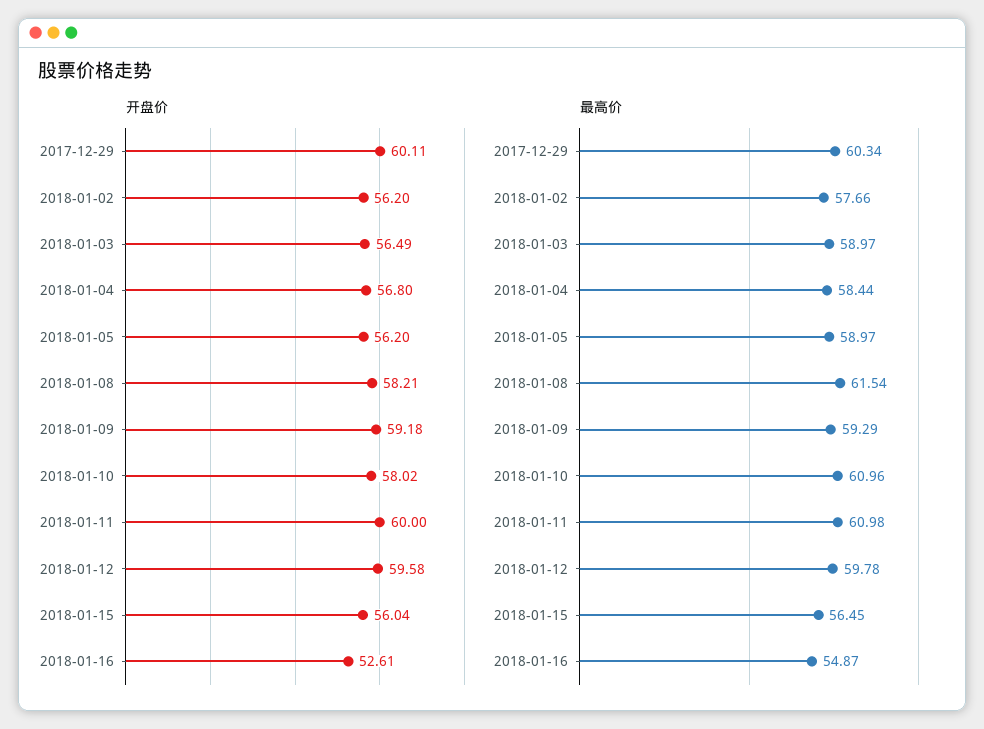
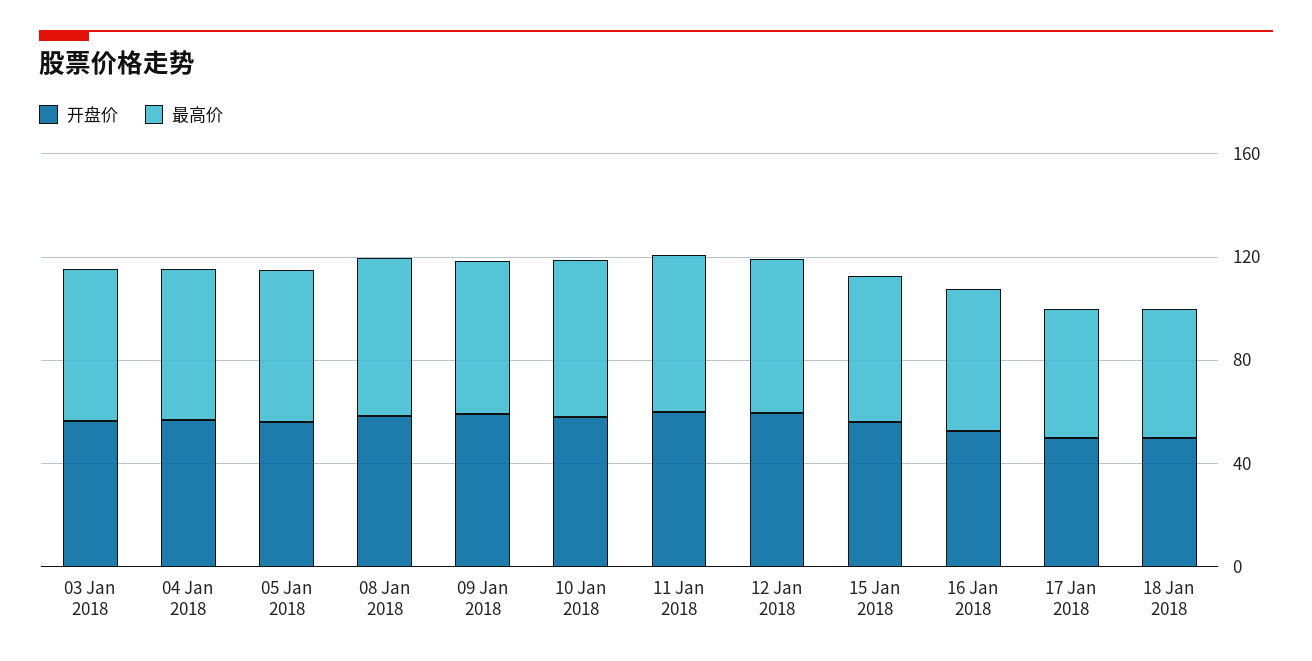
开盘价, 2017-12-29: 60.11 -> none
开盘价, 2018-01-02: 56.2 -> none
最高价, 2017-12-29: 60.34 -> none
最高价, 2018-01-02: 57.66 -> none
开盘价, 17 Jan 2018: none -> 50
最高价, 17 Jan 2018: none -> 50
开盘价, 18 Jan 2018: none -> 50
最高价, 18 Jan 2018: none -> 50

